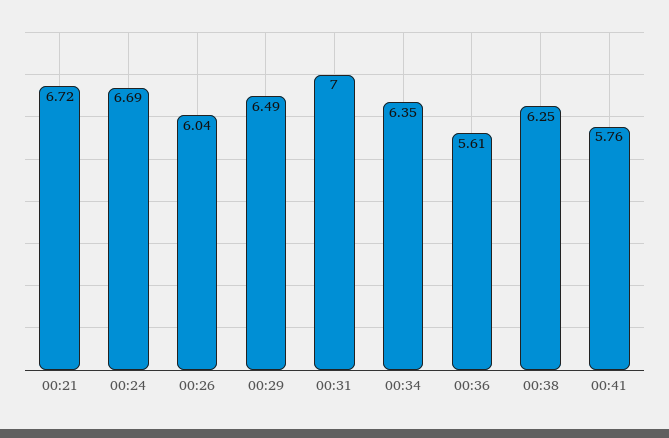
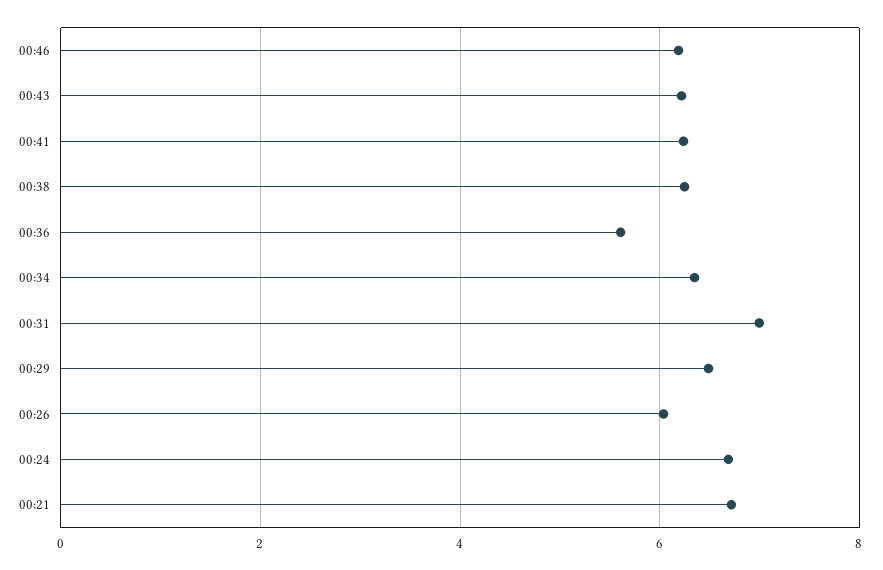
00:41: 5.76 -> 6.2
00:46: none -> 6.2
00:43: none -> 6.2

